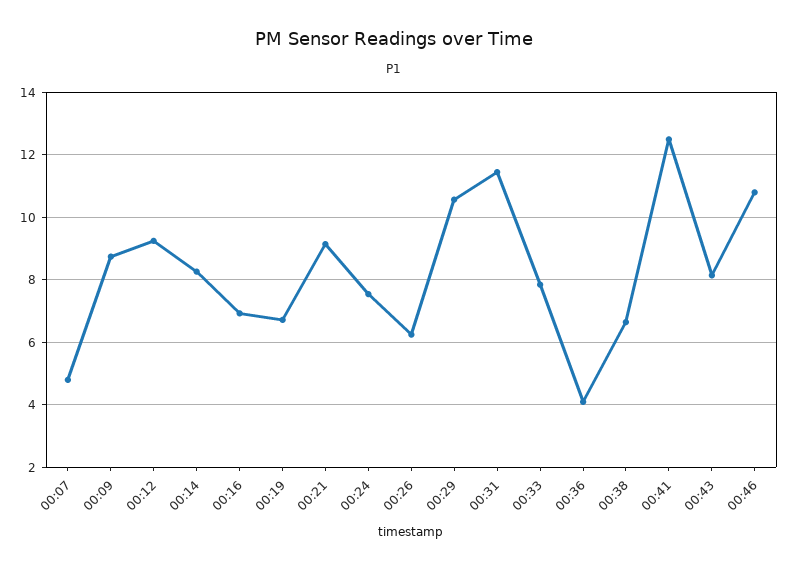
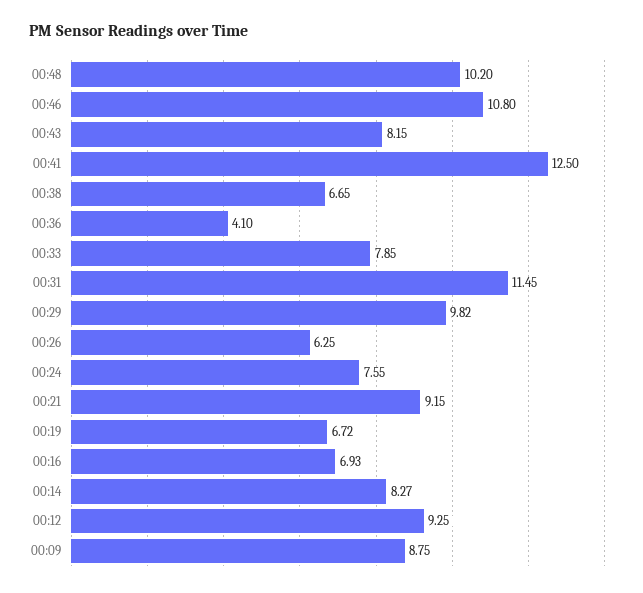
00:07: 4.8 -> none
00:29: 10.6 -> 9.82
00:48: none -> 10.2

